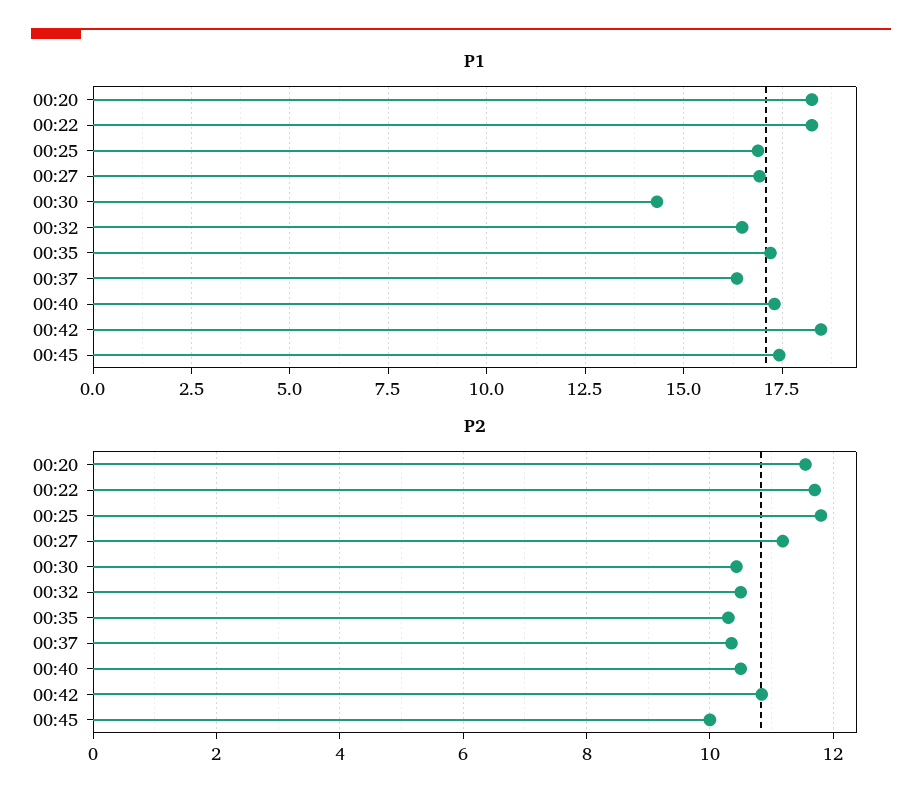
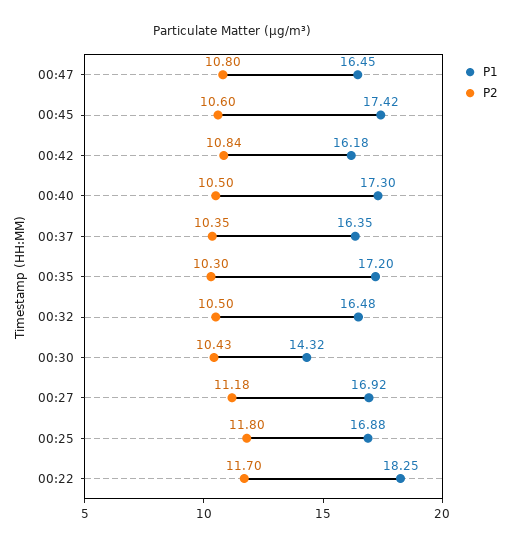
P1, 00:20: 18.25 -> none
P1, 00:42: 18.5 -> 16.18
P2, 00:20: 11.6 -> none
P2, 00:45: 10 -> 10.6
P1, 00:47: none -> 16.45
P2, 00:47: none -> 10.8

